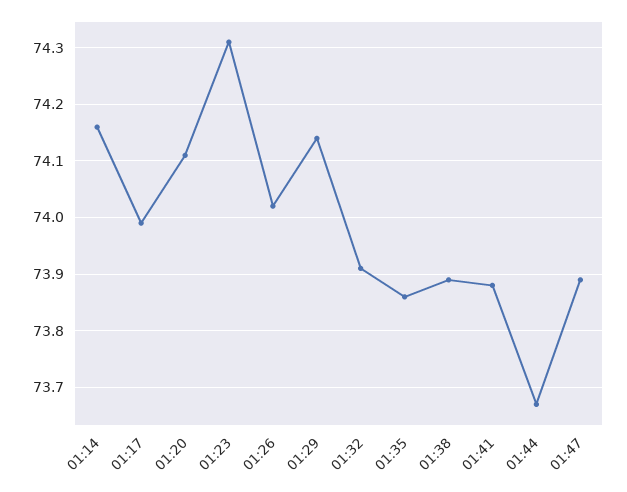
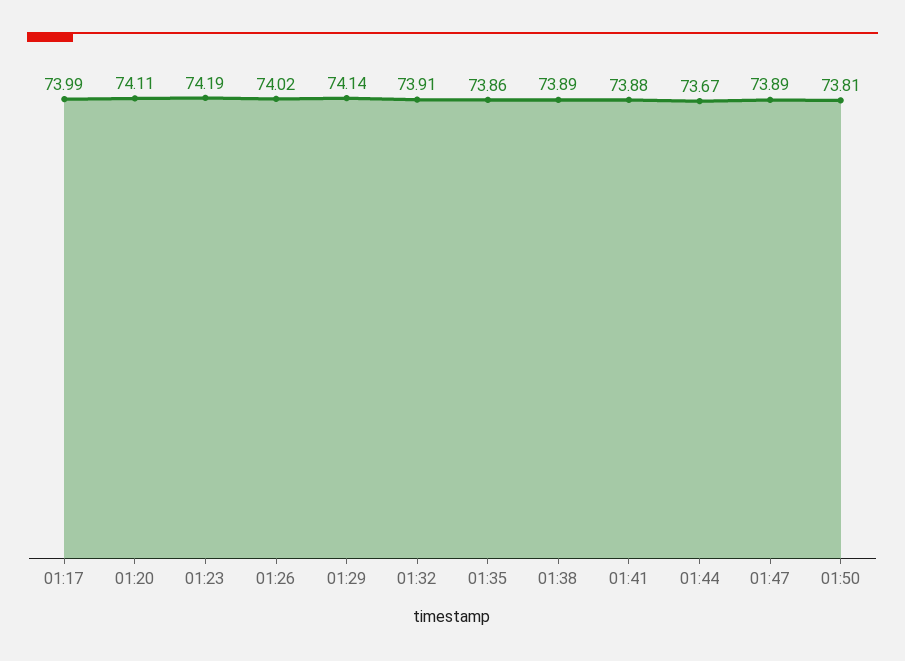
01:14: 74.15 -> none
01:23: 74.3 -> 74.19
01:50: none -> 73.81

